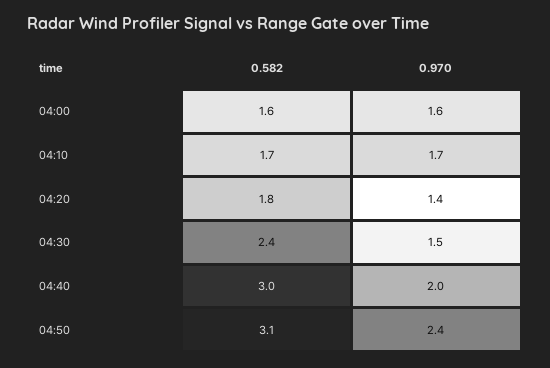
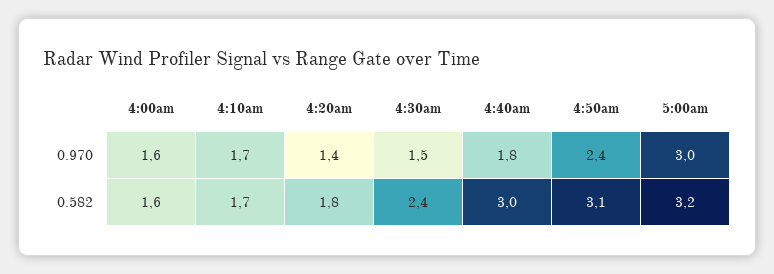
0.970, 04:40: 2 -> 1.8
0.970, 5:00am: none -> 3
0.582, 5:00am: none -> 3.2

